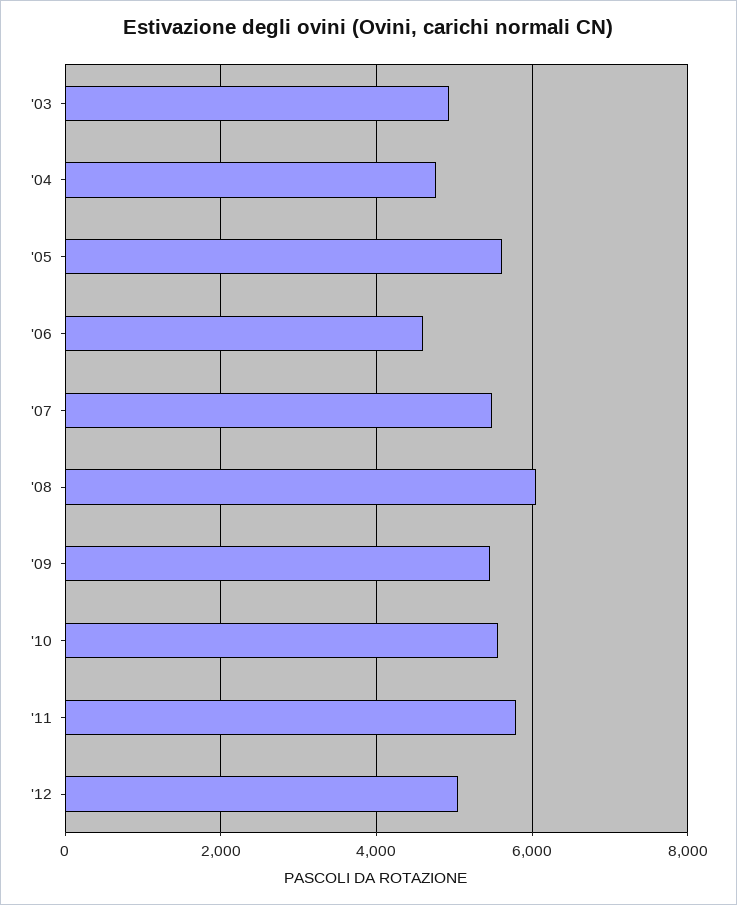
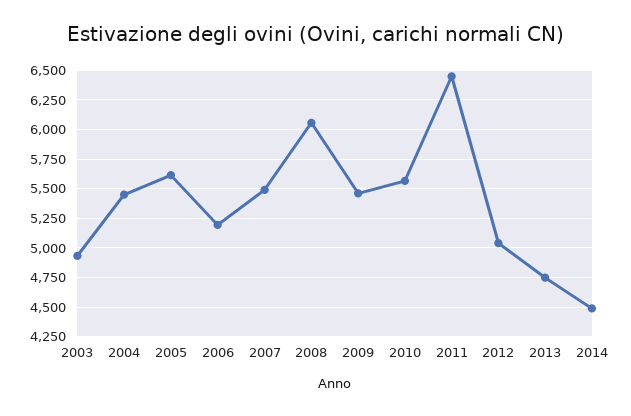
'04: 4800 -> 5500
'06: 4600 -> 5250
'11: 5800 -> 6500
2013: none -> 4750
2014: none -> 4500

